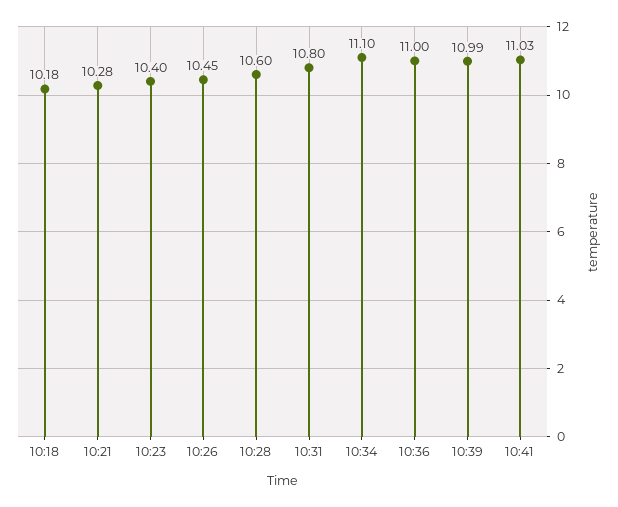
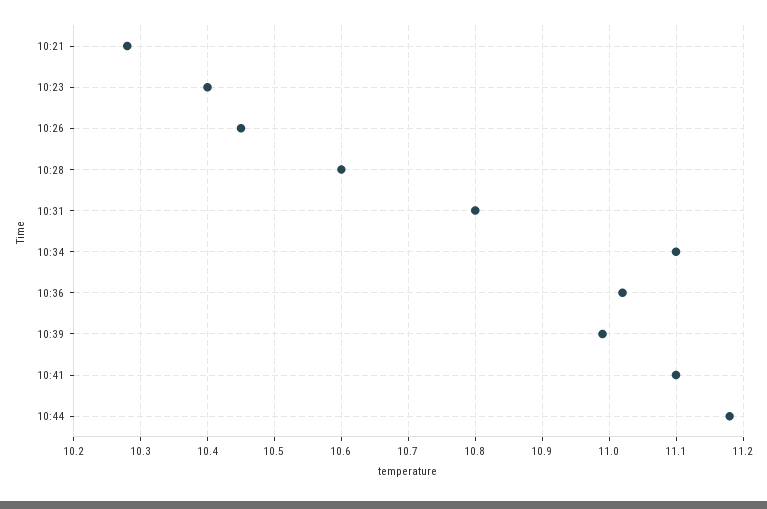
10:18: 10.18 -> none
10:36: 11 -> 11.02
10:41: 11.03 -> 11.1
10:44: none -> 11.18

